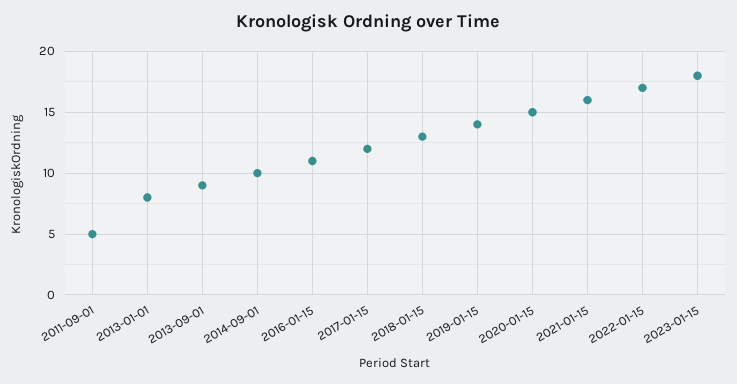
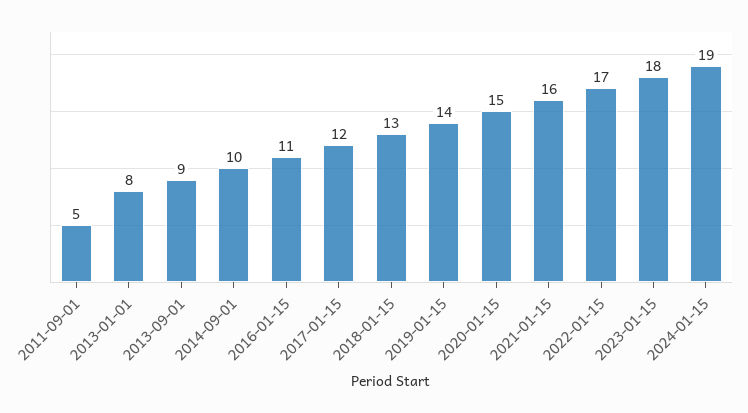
2024-01-15: none -> 19

